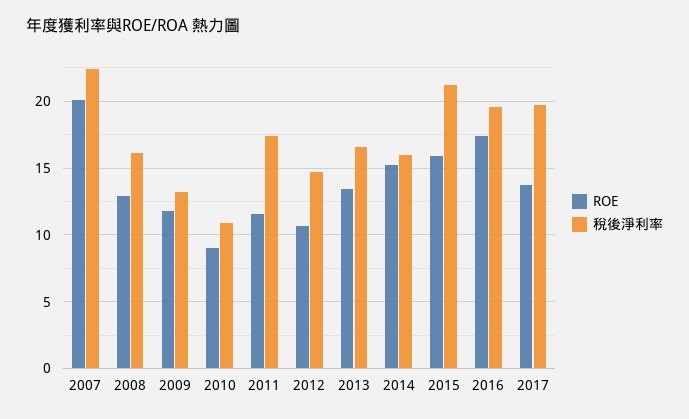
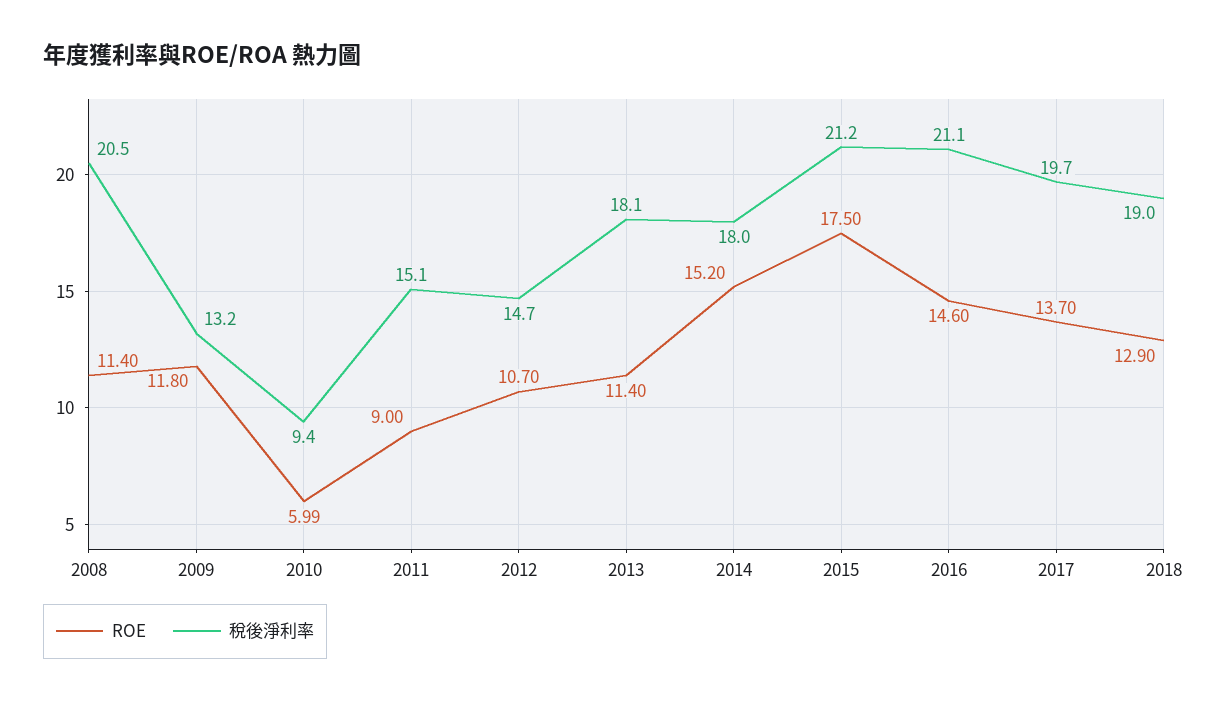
ROE, 2007: 20 -> none
稅後淨利率, 2007: 22.5 -> none
ROE, 2008: 13 -> 11.4
稅後淨利率, 2008: 16 -> 20.5
ROE, 2010: 9 -> 5.99
稅後淨利率, 2010: 11 -> 9.4
ROE, 2011: 11.5 -> 9
稅後淨利率, 2011: 17.5 -> 15.1
ROE, 2013: 13.5 -> 11.4
稅後淨利率, 2013: 16.5 -> 18.1
稅後淨利率, 2014: 16 -> 18
ROE, 2015: 16 -> 17.5
ROE, 2016: 17.5 -> 14.6
稅後淨利率, 2016: 19.5 -> 21.1
ROE, 2018: none -> 12.9
稅後淨利率, 2018: none -> 19

